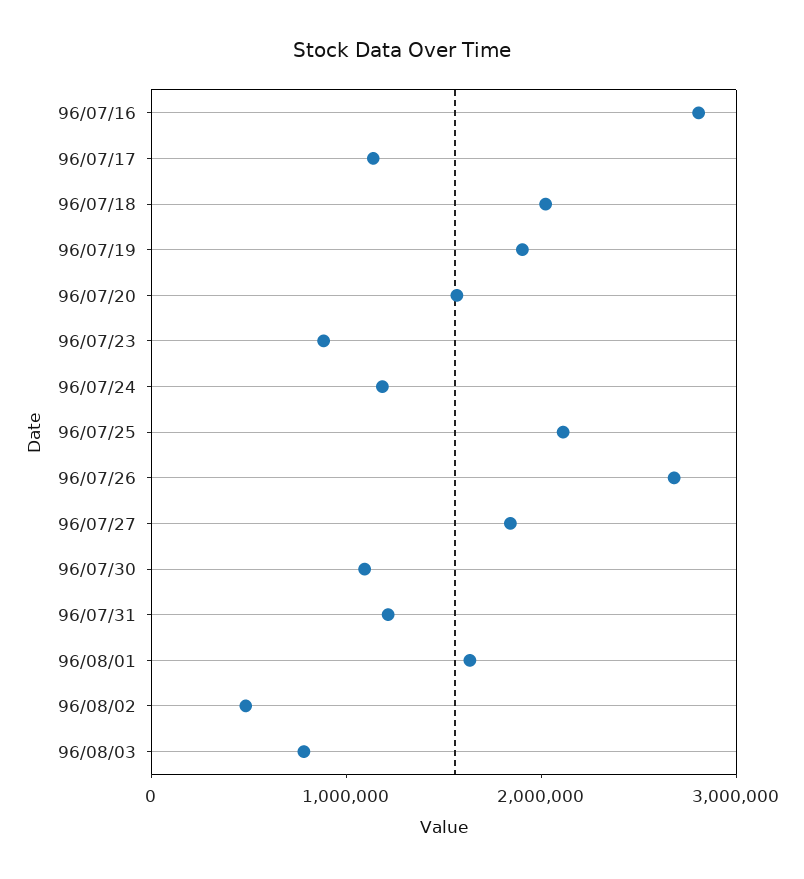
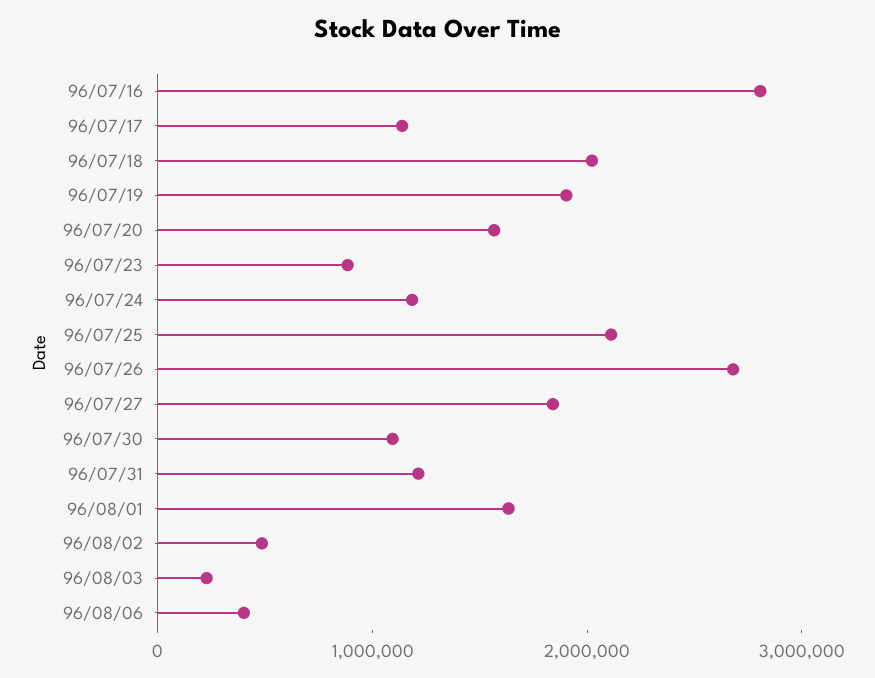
96/08/03: 800000 -> 200000
96/08/06: none -> 400000

